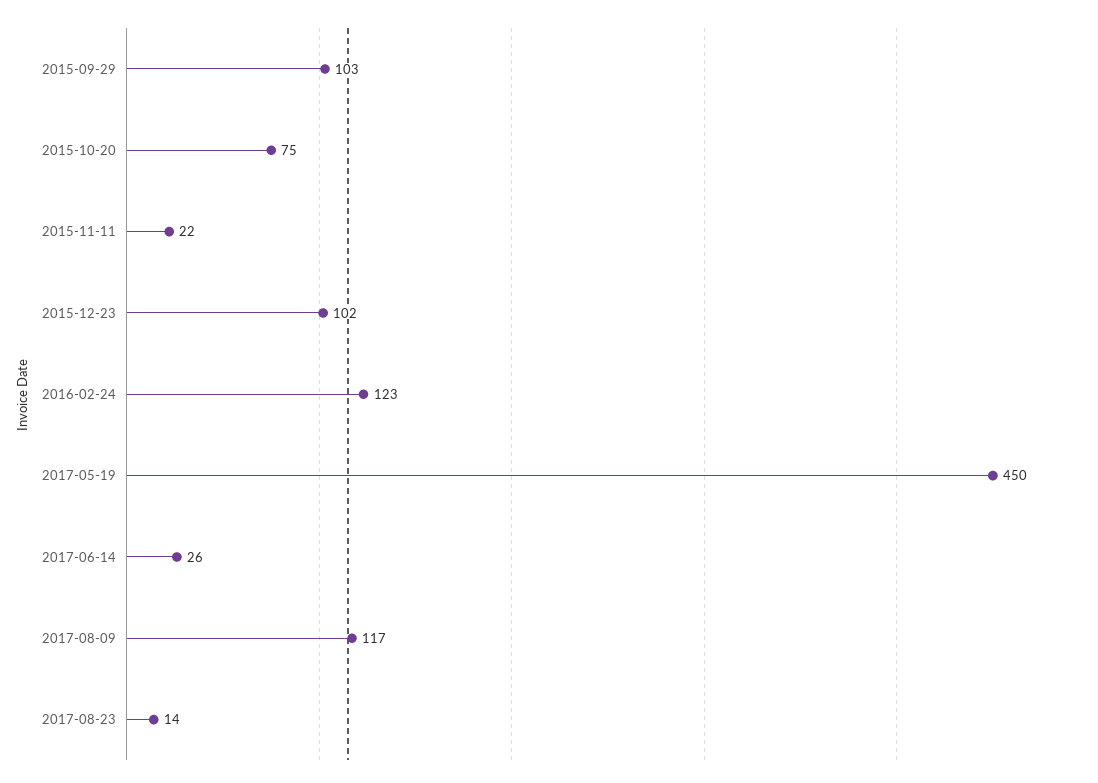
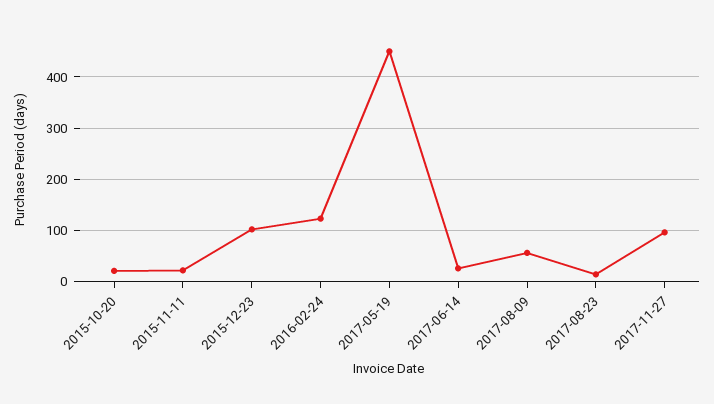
2015-09-29: 103 -> none
2015-10-20: 75 -> 20
2017-08-09: 117 -> 60
2017-11-27: none -> 100

